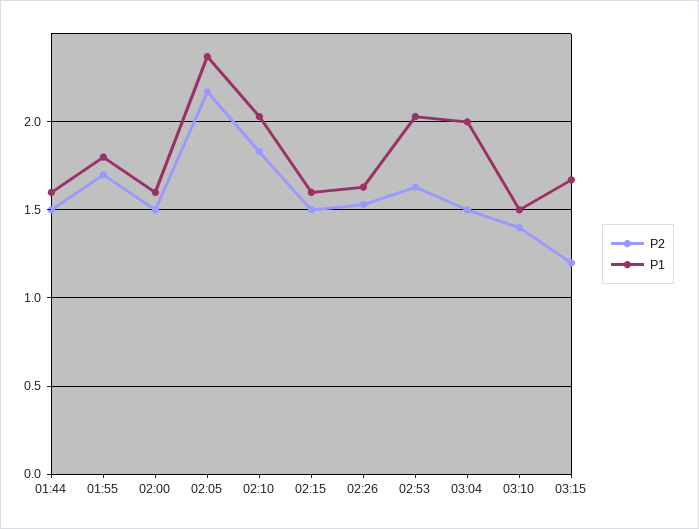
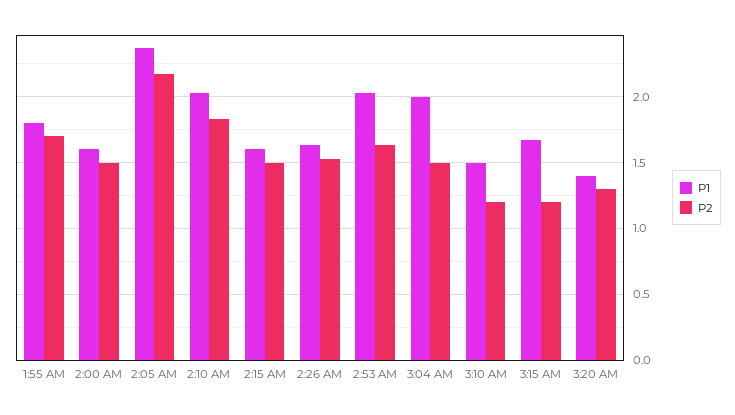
P2, 01:44: 1.5 -> none
P1, 01:44: 1.6 -> none
P2, 03:10: 1.4 -> 1.2
P1, 3:20 AM: none -> 1.4
P2, 3:20 AM: none -> 1.3

